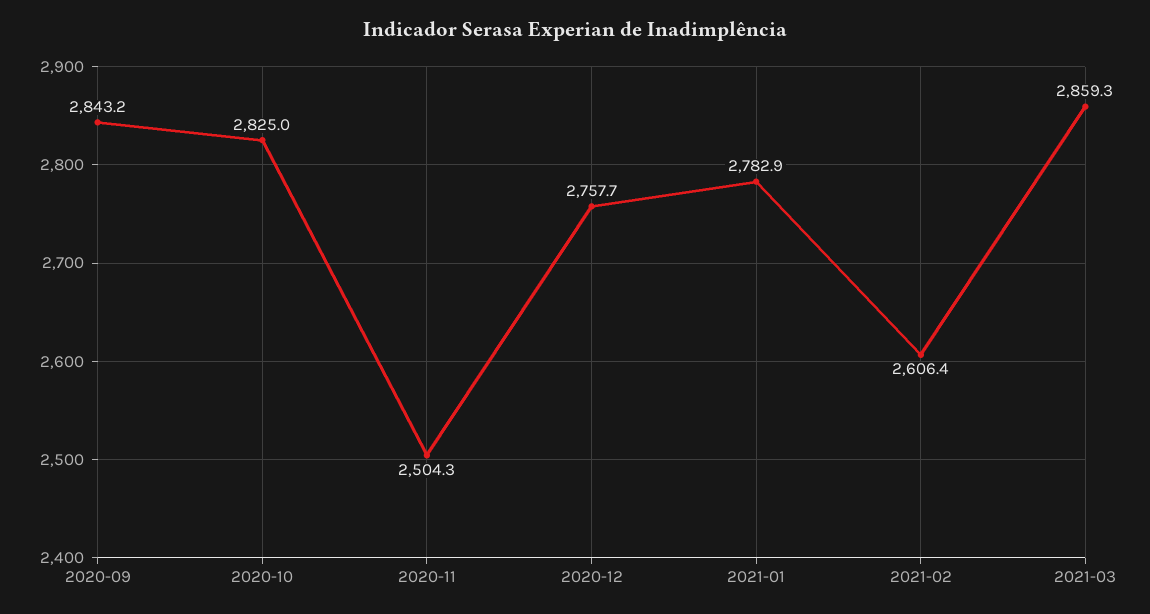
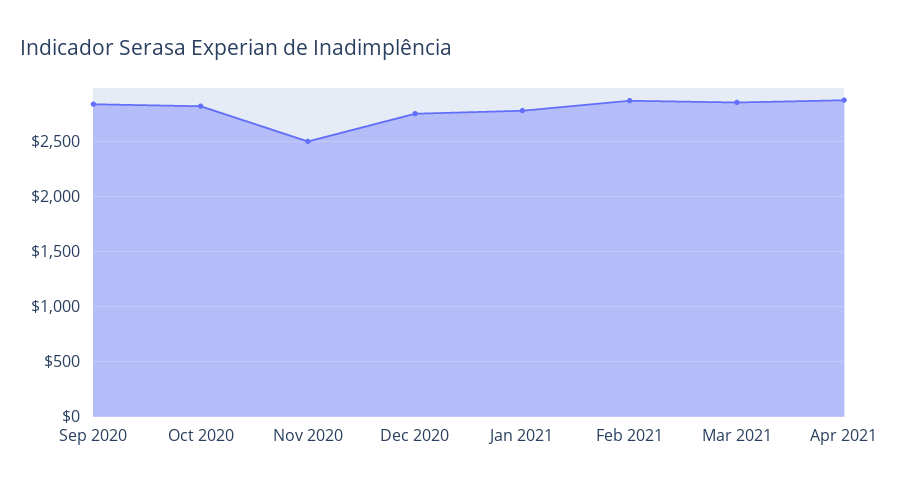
2021-02: 2606.4 -> 2900
Apr 2021: none -> 2900

